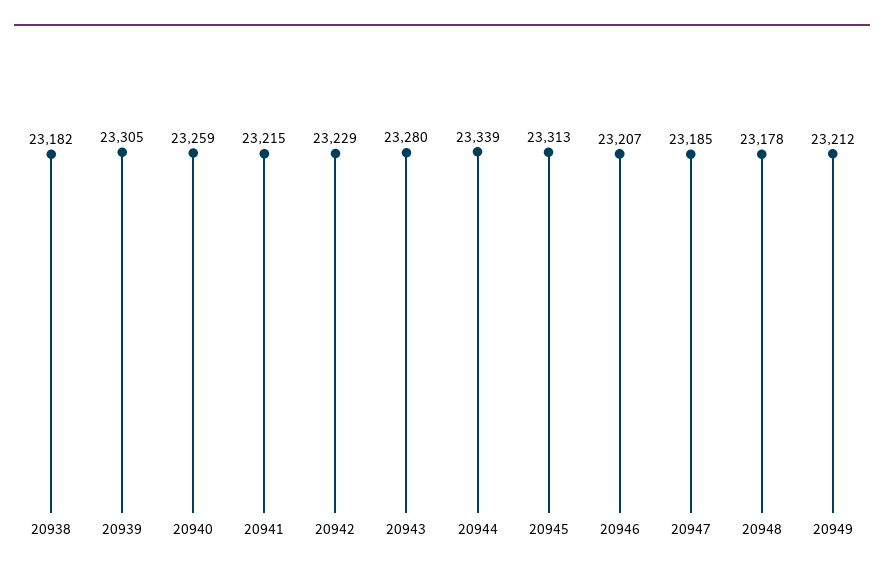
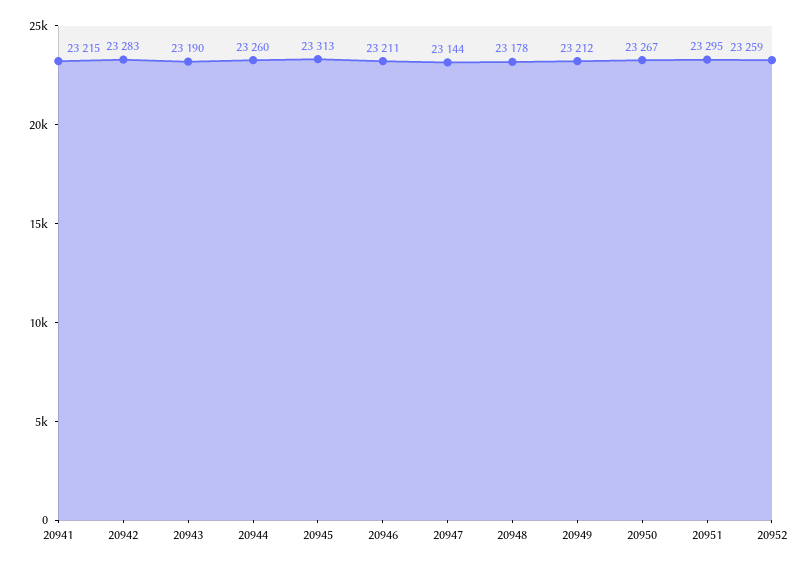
20938: 23182 -> none
20939: 23305 -> none
20940: 23259 -> none
20942: 23229 -> 23283
20943: 23280 -> 23190
20944: 23339 -> 23260
20946: 23207 -> 23211
20947: 23185 -> 23144
20950: none -> 23267
20951: none -> 23295
20952: none -> 23259

